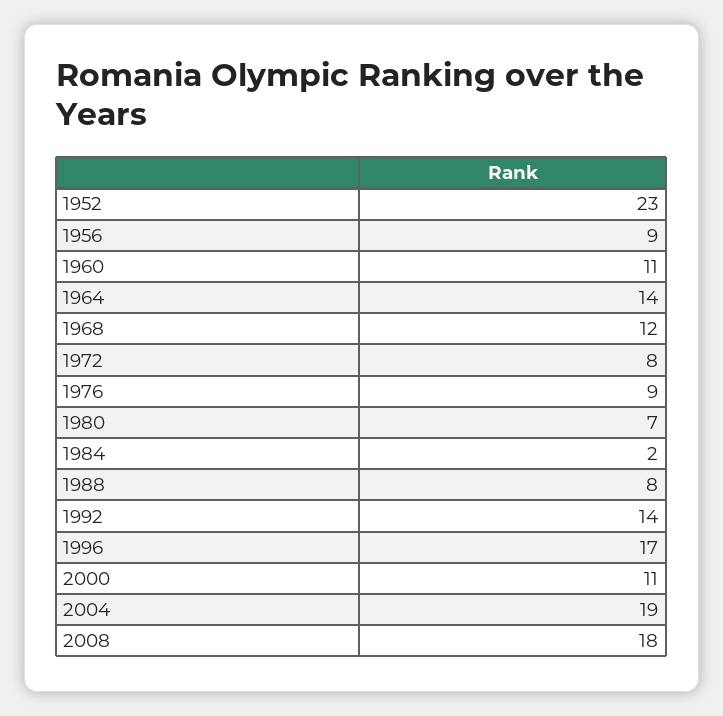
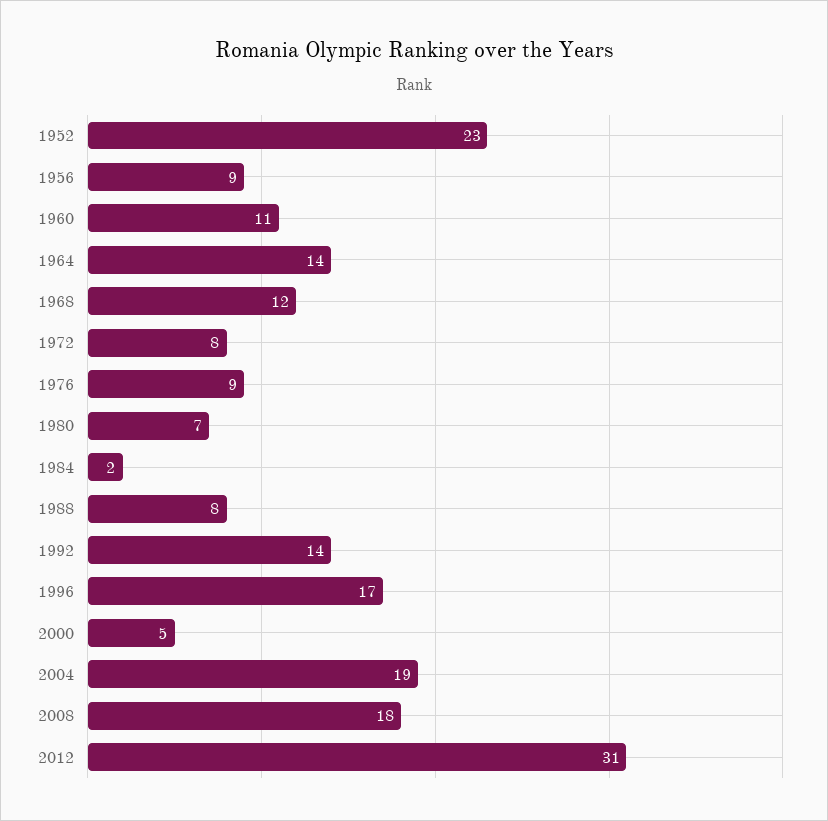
2000: 11 -> 5
2012: none -> 31

